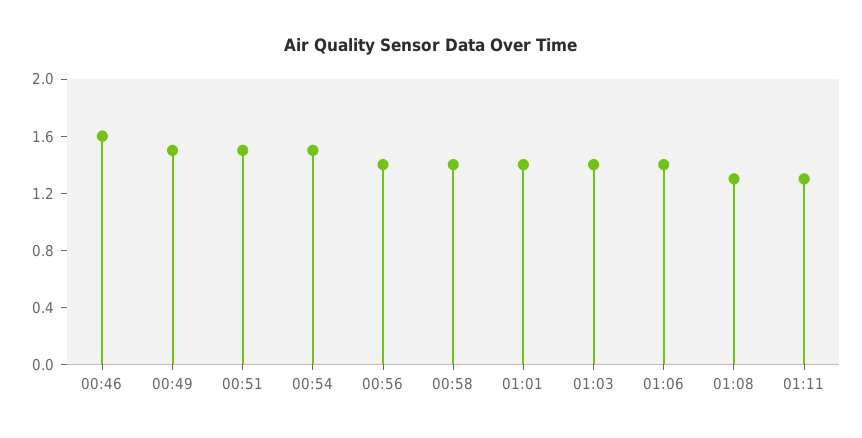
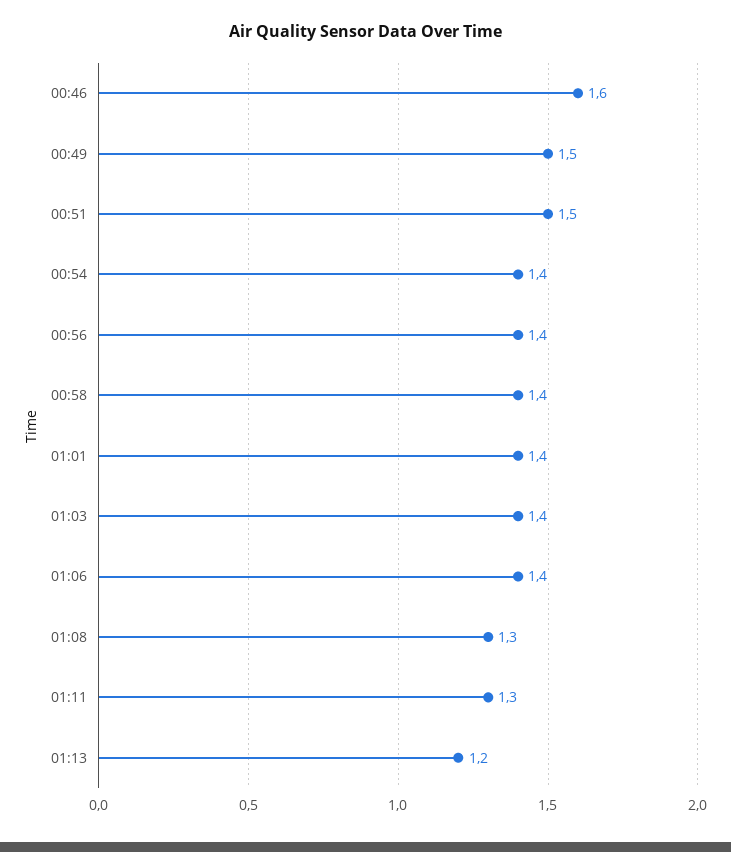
00:54: 1.5 -> 1.4
01:13: none -> 1.2

